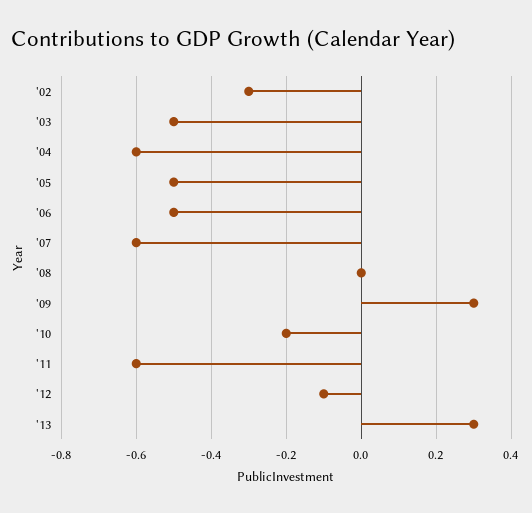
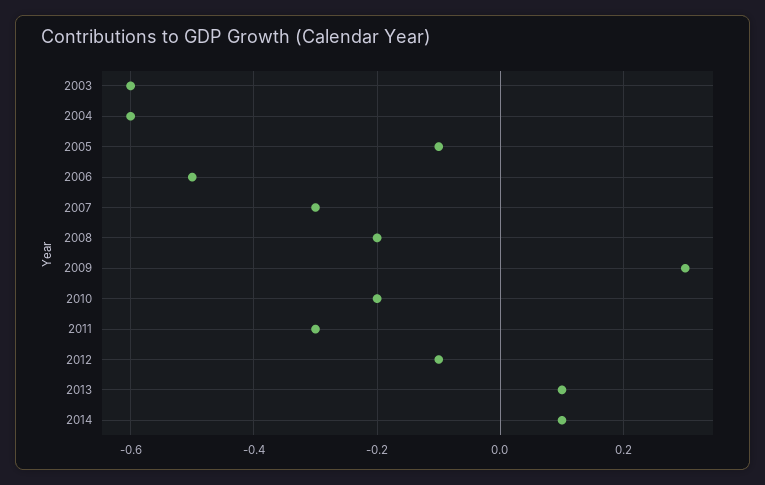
'02: -0.3 -> none
'03: -0.5 -> -0.6
'05: -0.5 -> -0.1
'07: -0.6 -> -0.3
'08: 0 -> -0.2
'11: -0.6 -> -0.3
'13: 0.3 -> 0.1
2014: none -> 0.1

